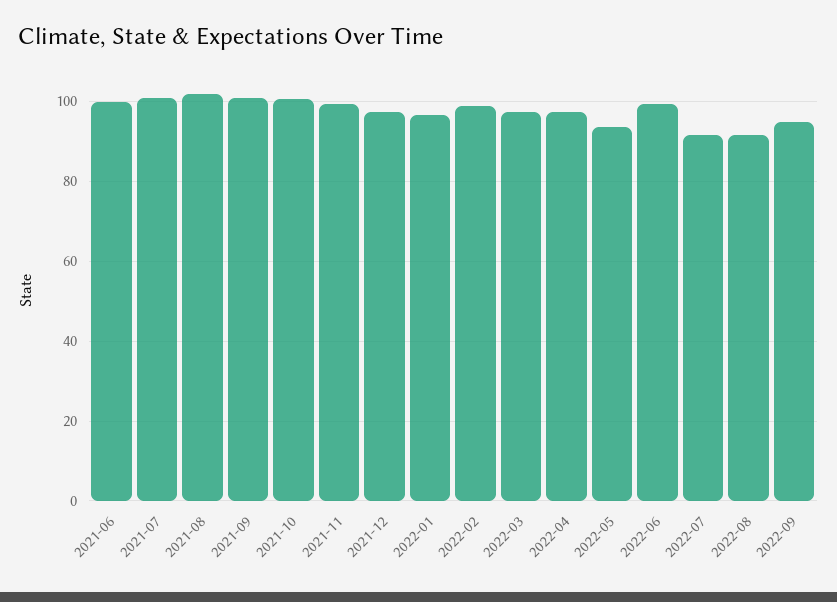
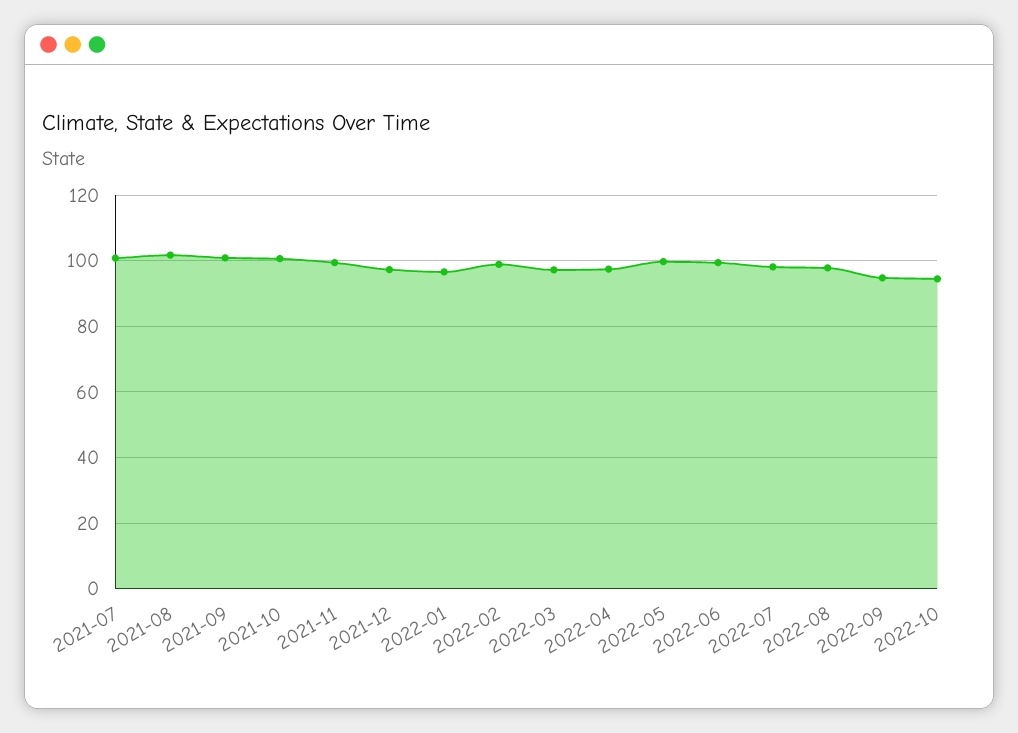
2021-06: 100 -> none
2022-05: 94 -> 100
2022-07: 92 -> 98
2022-08: 92 -> 98
2022-10: none -> 94

